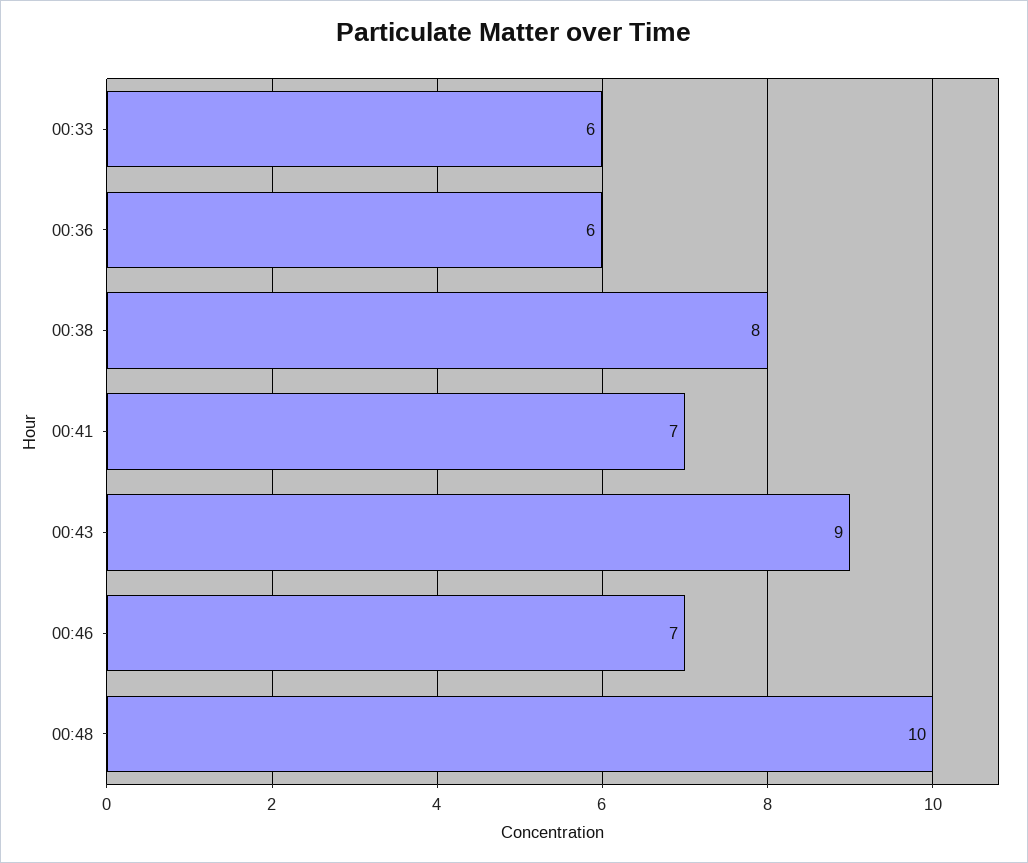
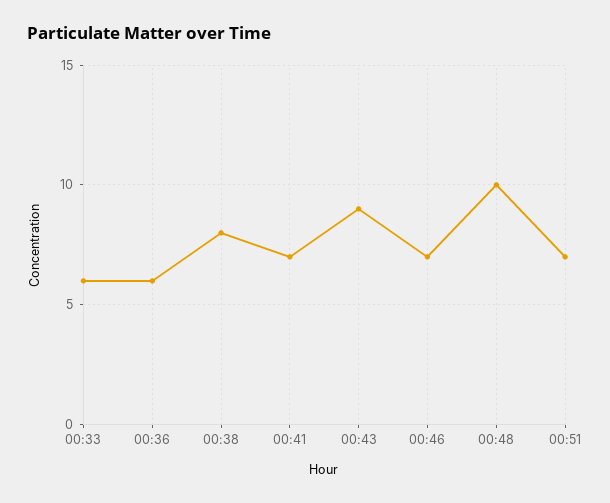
00:51: none -> 7

